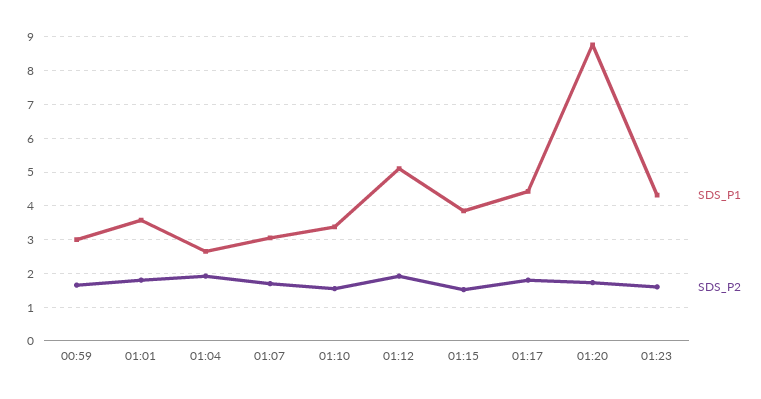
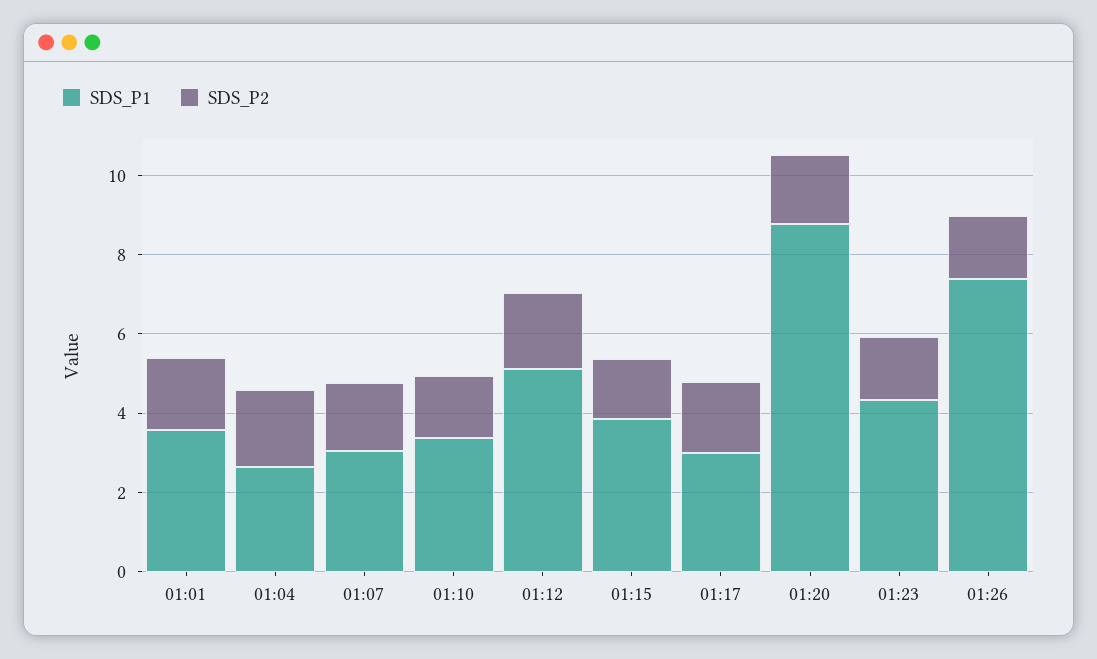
SDS_P1, 00:59: 3 -> none
SDS_P2, 00:59: 1.6 -> none
SDS_P1, 01:17: 4.4 -> 3
SDS_P1, 01:26: none -> 7.5
SDS_P2, 01:26: none -> 1.5

